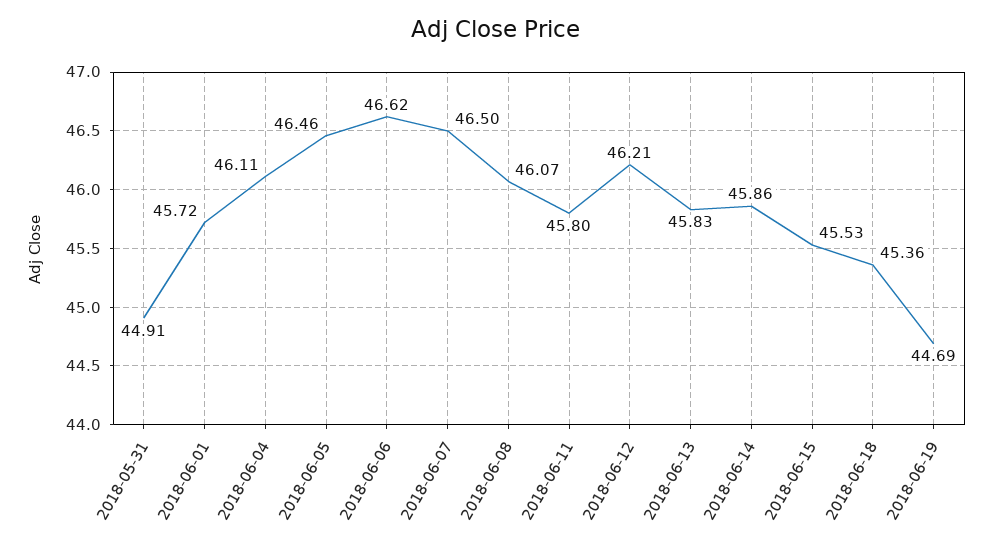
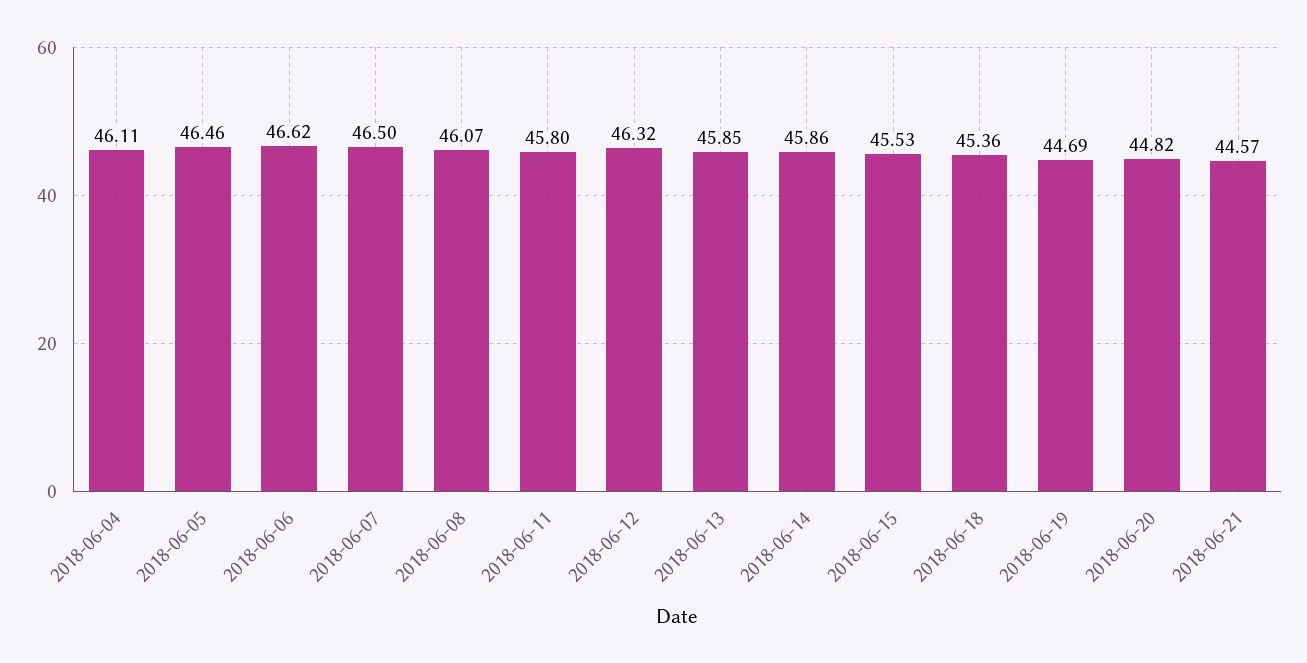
2018-05-31: 44.91 -> none
2018-06-01: 45.72 -> none
2018-06-12: 46.21 -> 46.32
2018-06-13: 45.83 -> 45.85
2018-06-20: none -> 44.82
2018-06-21: none -> 44.57

